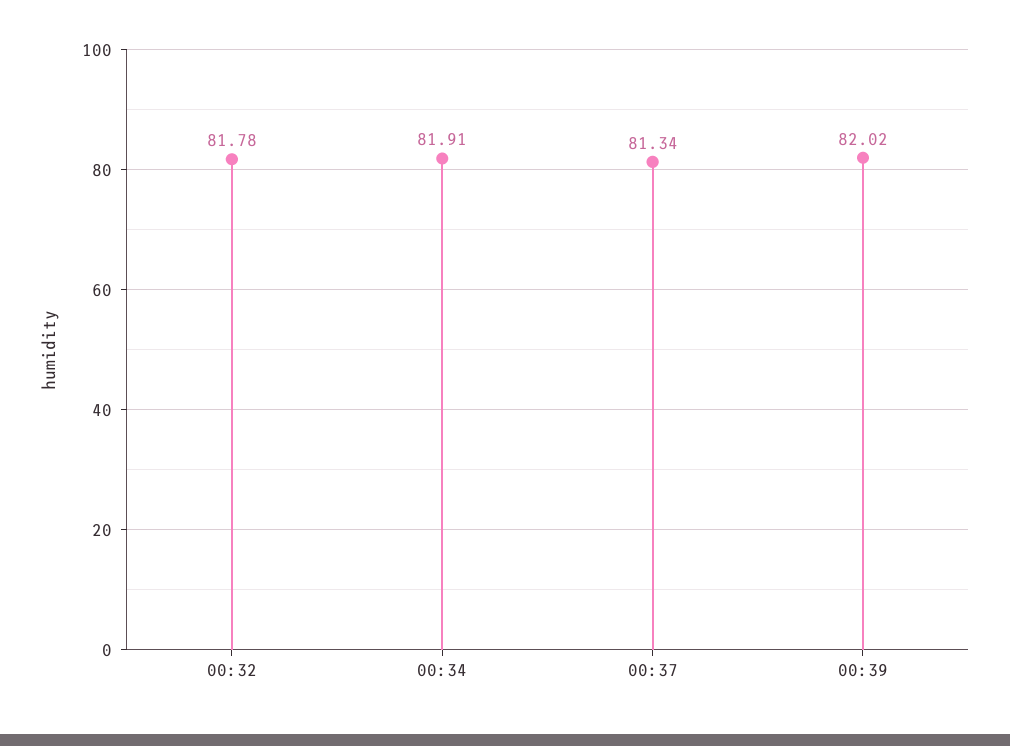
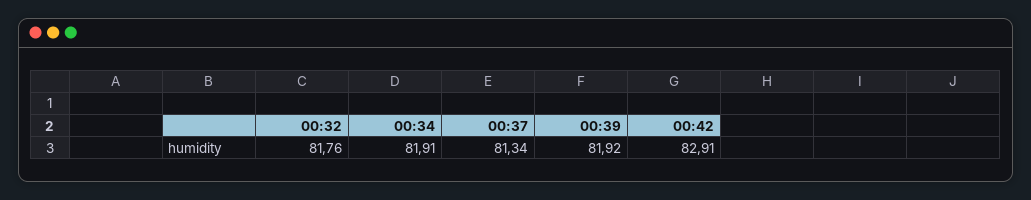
00:32: 81.78 -> 81.76
00:39: 82.02 -> 81.92
00:42: none -> 82.91

